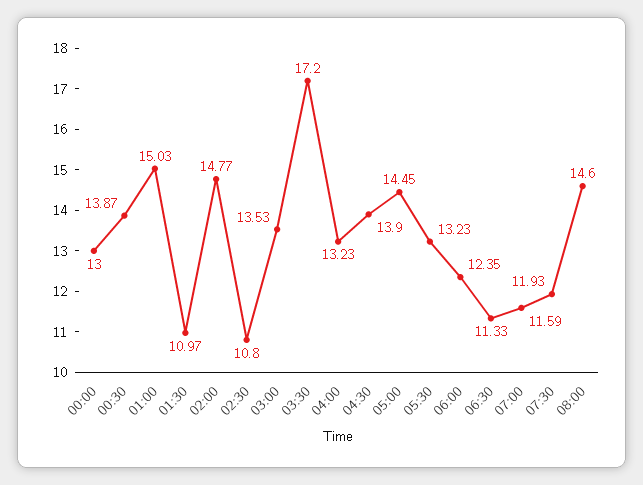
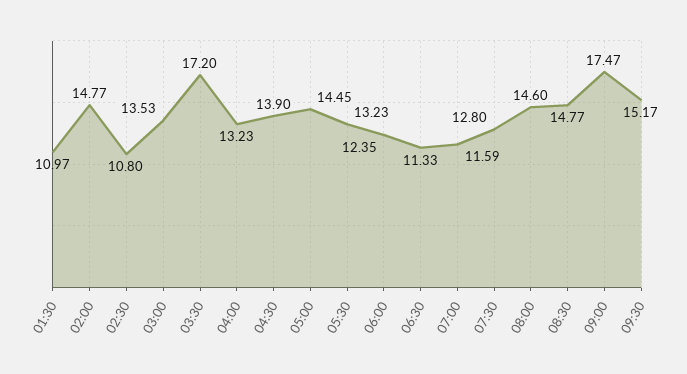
00:00: 13 -> none
00:30: 13.87 -> none
01:00: 15.03 -> none
07:30: 11.93 -> 12.8
08:30: none -> 14.77
09:00: none -> 17.47
09:30: none -> 15.17

